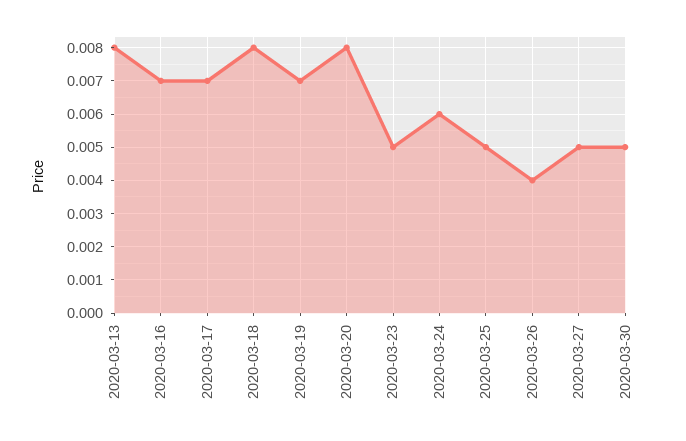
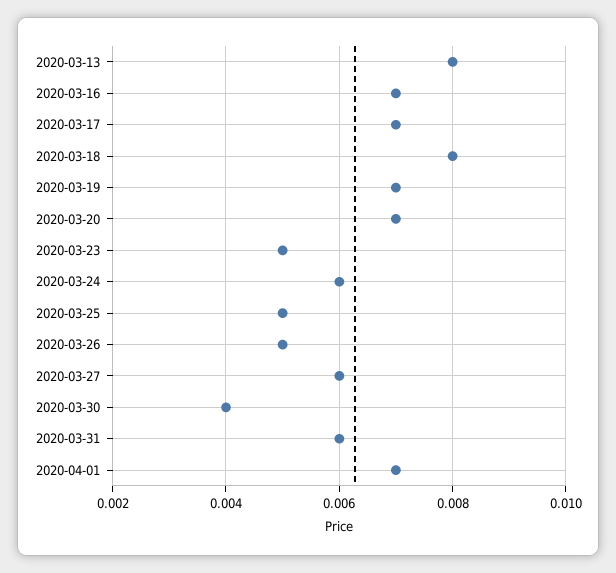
2020-03-20: 0.008 -> 0.007
2020-03-26: 0.004 -> 0.005
2020-03-27: 0.005 -> 0.006
2020-03-30: 0.005 -> 0.004
2020-03-31: none -> 0.006
2020-04-01: none -> 0.007

